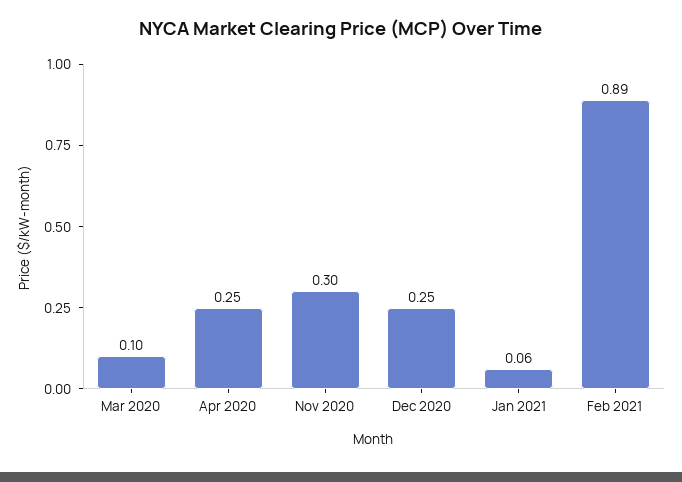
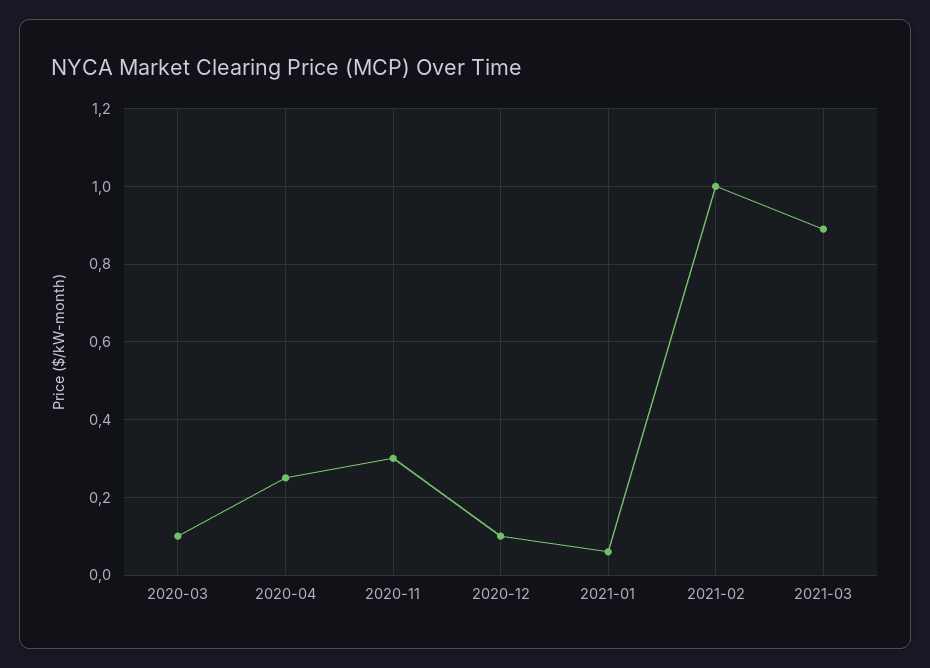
Dec 2020: 0.25 -> 0.1
Feb 2021: 0.89 -> 1
2021-03: none -> 0.9

